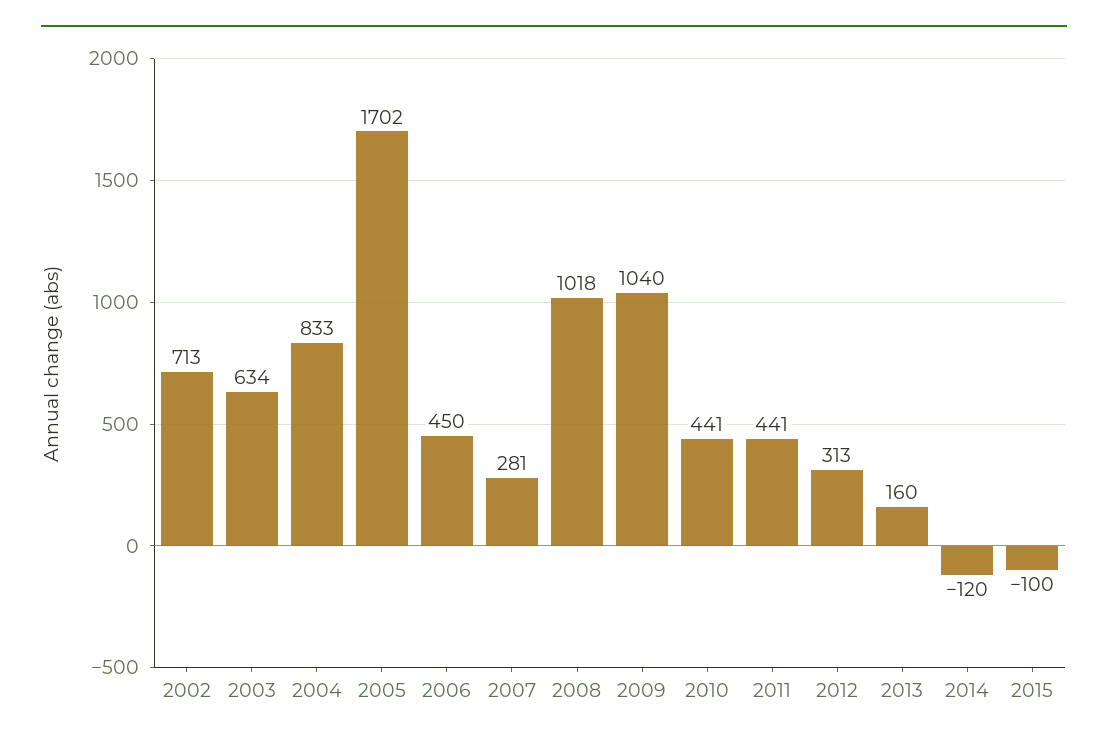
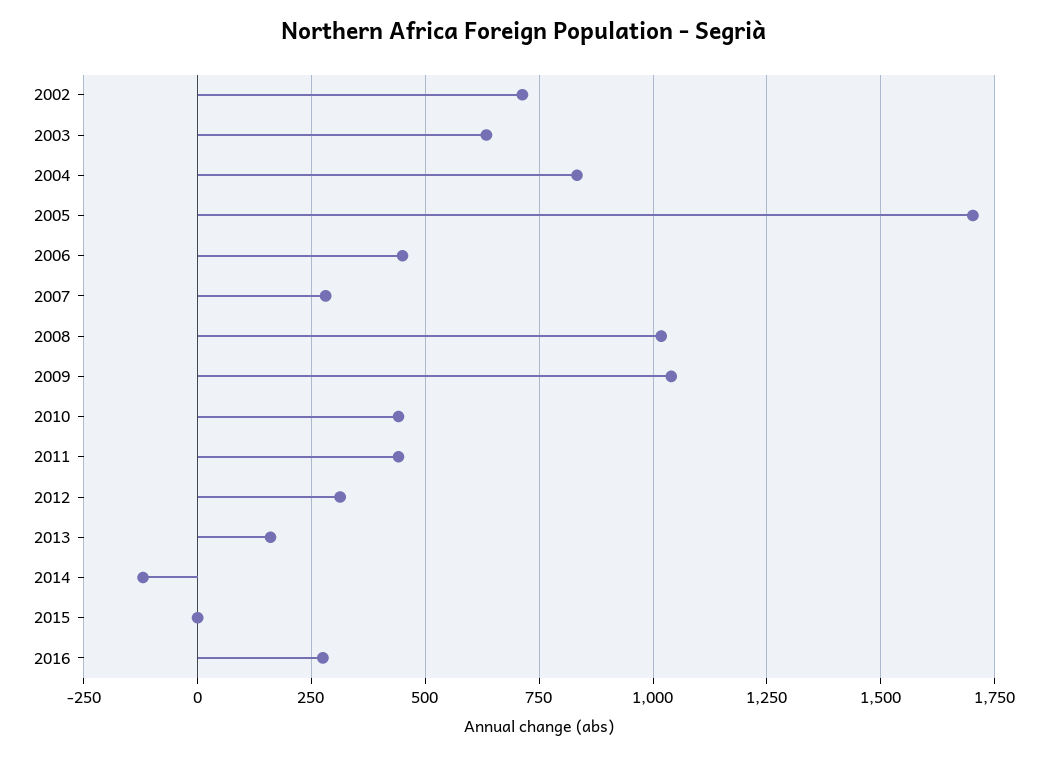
2015: -100 -> 0
2016: none -> 275

